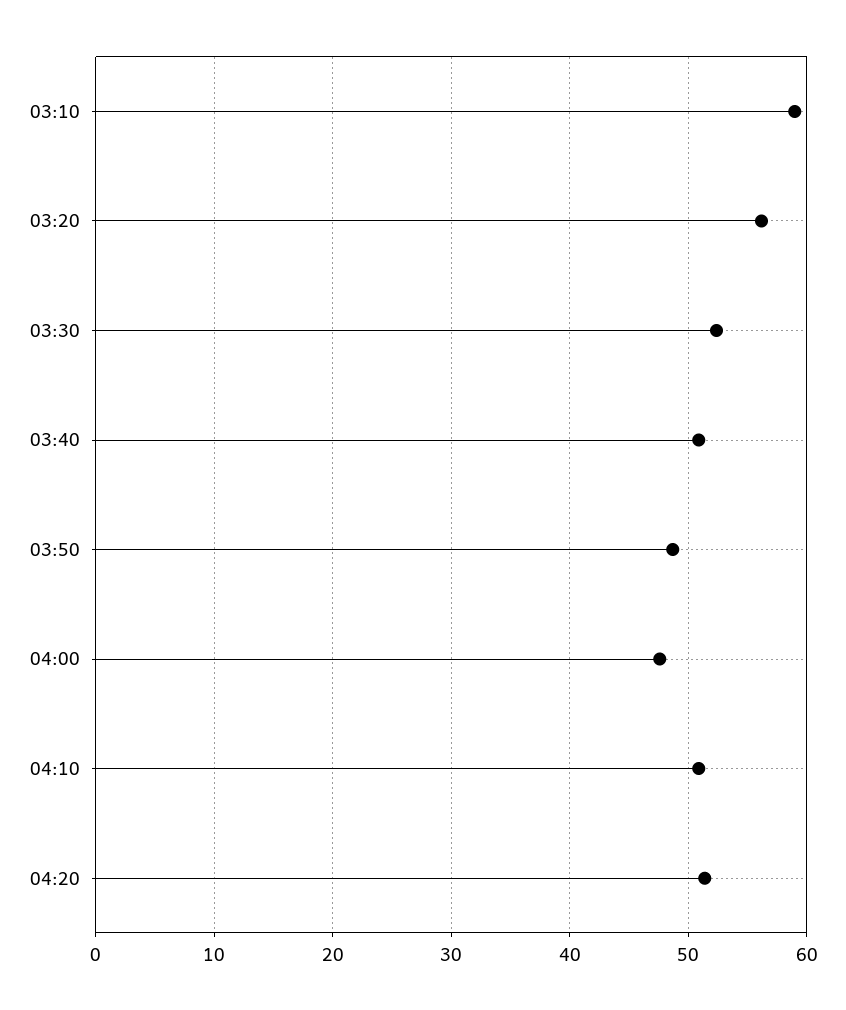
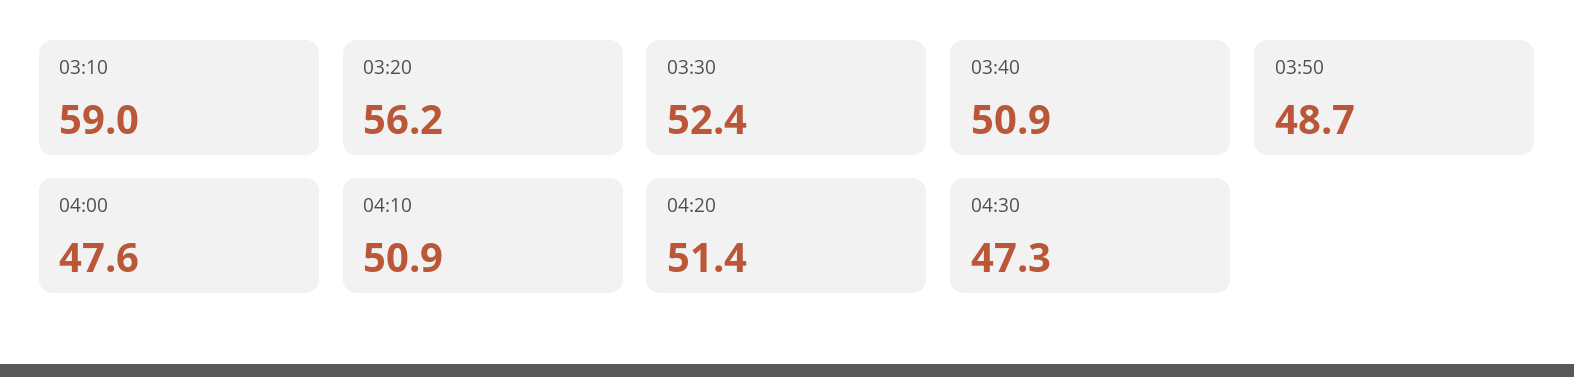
04:30: none -> 47.3

